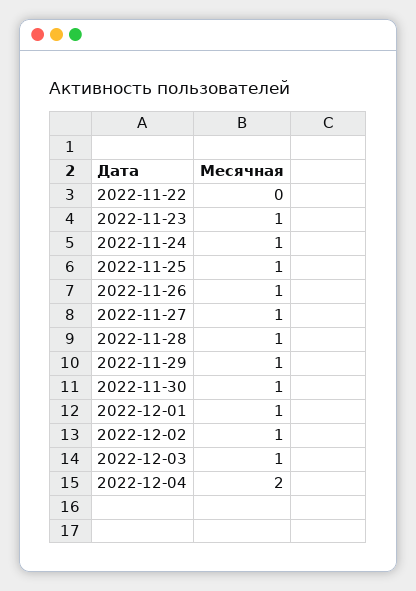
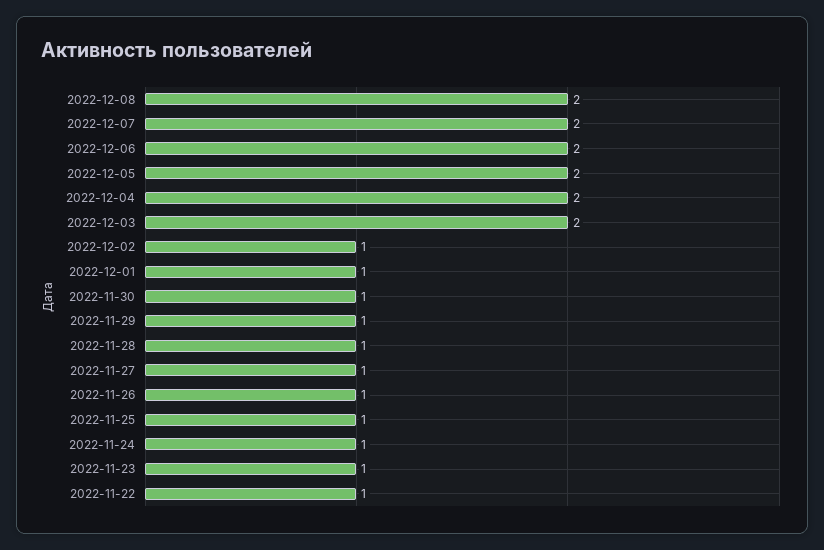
2022-11-22: 0 -> 1
2022-12-03: 1 -> 2
2022-12-08: none -> 2
2022-12-07: none -> 2
2022-12-06: none -> 2
2022-12-05: none -> 2

